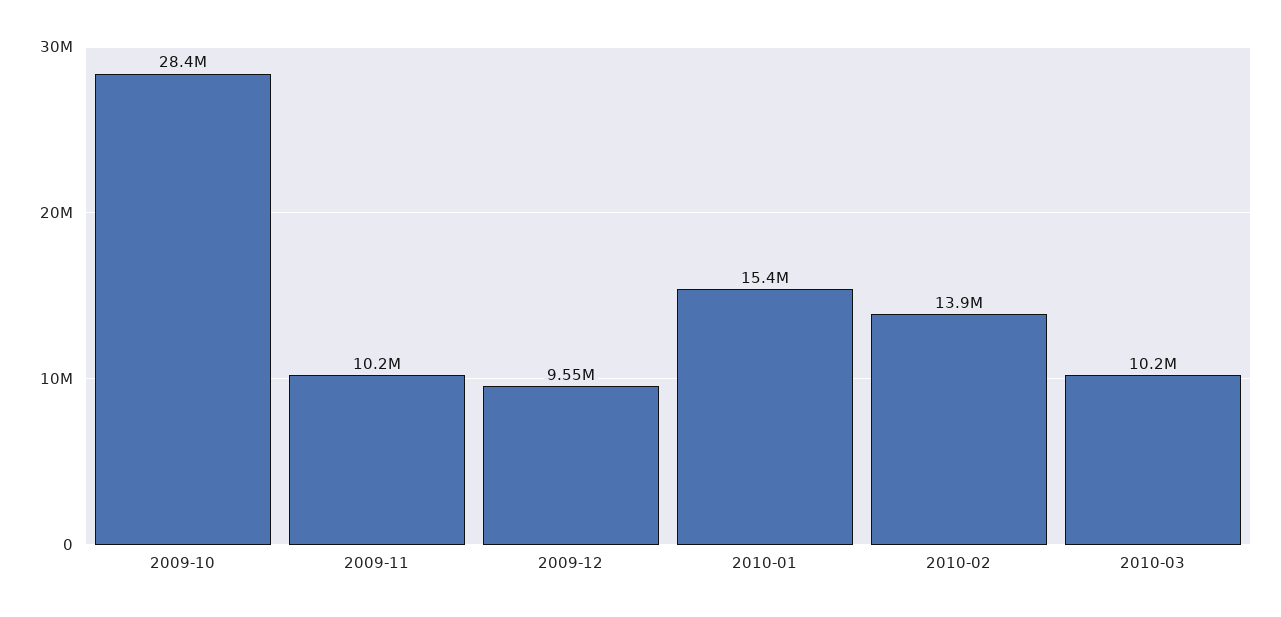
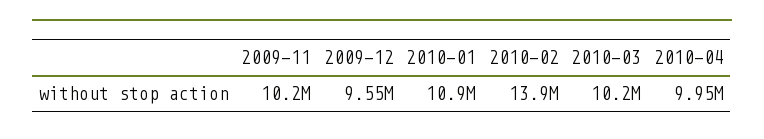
2009-10: 28400000 -> none
2010-01: 15400000 -> 10900000
2010-04: none -> 9950000

